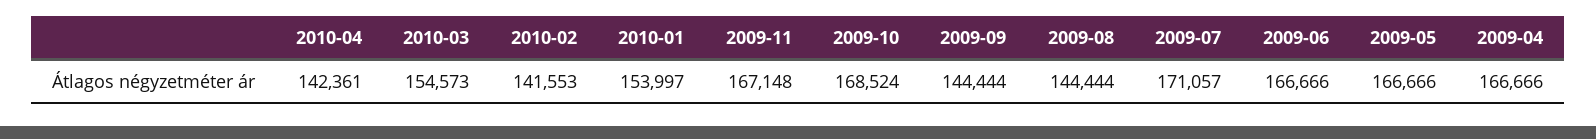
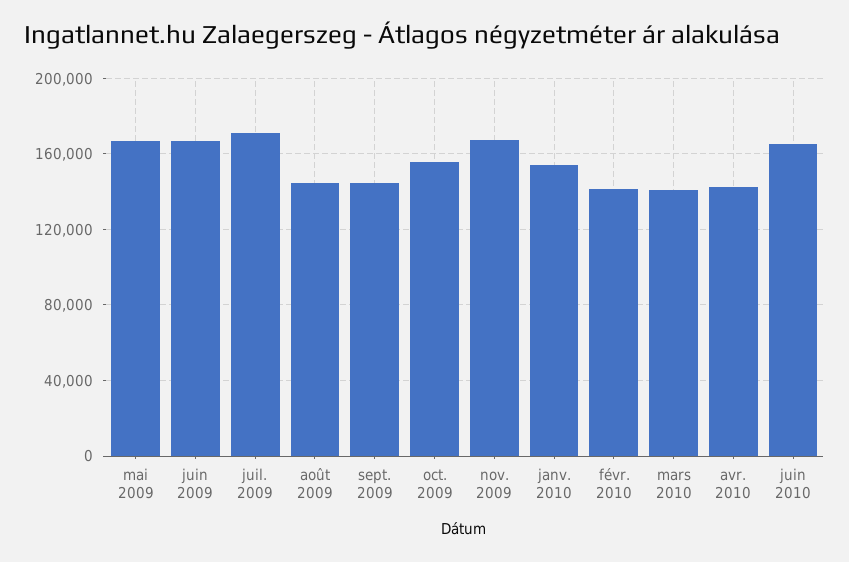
2010-03: 154573 -> 140000
2009-10: 168524 -> 155000
2009-04: 166666 -> none
juin 2010: none -> 165000

